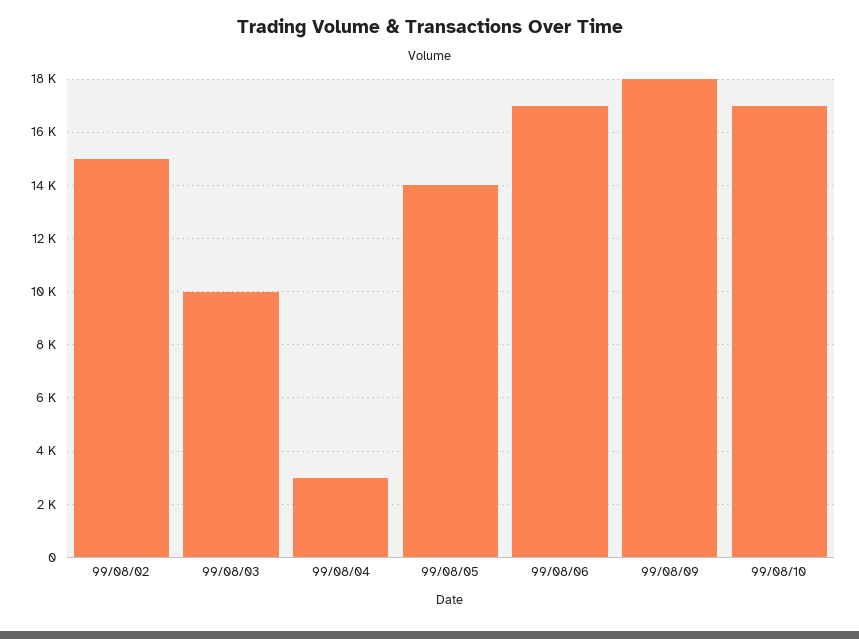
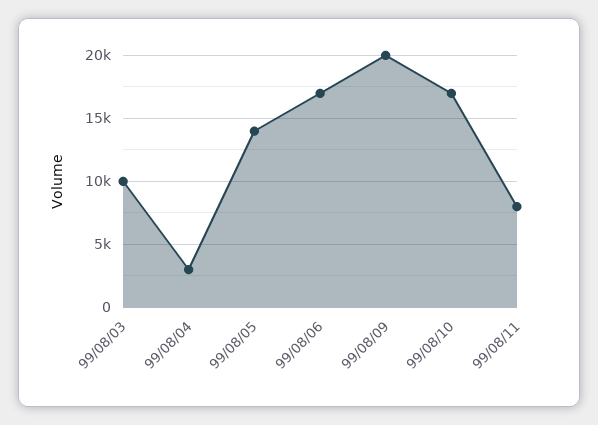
99/08/02: 15000 -> none
99/08/09: 18000 -> 20000
99/08/11: none -> 8000

